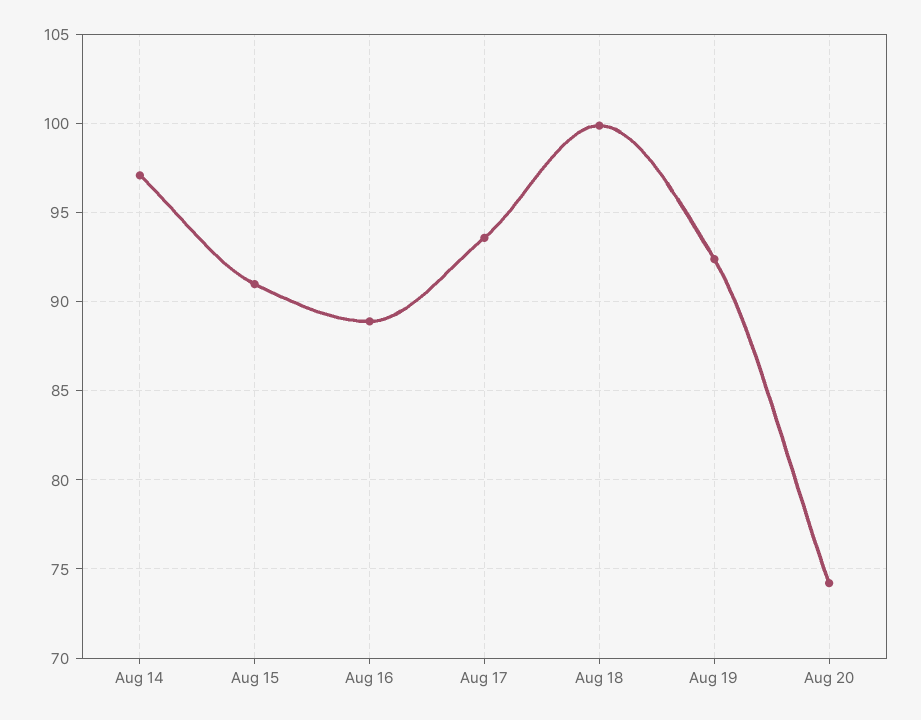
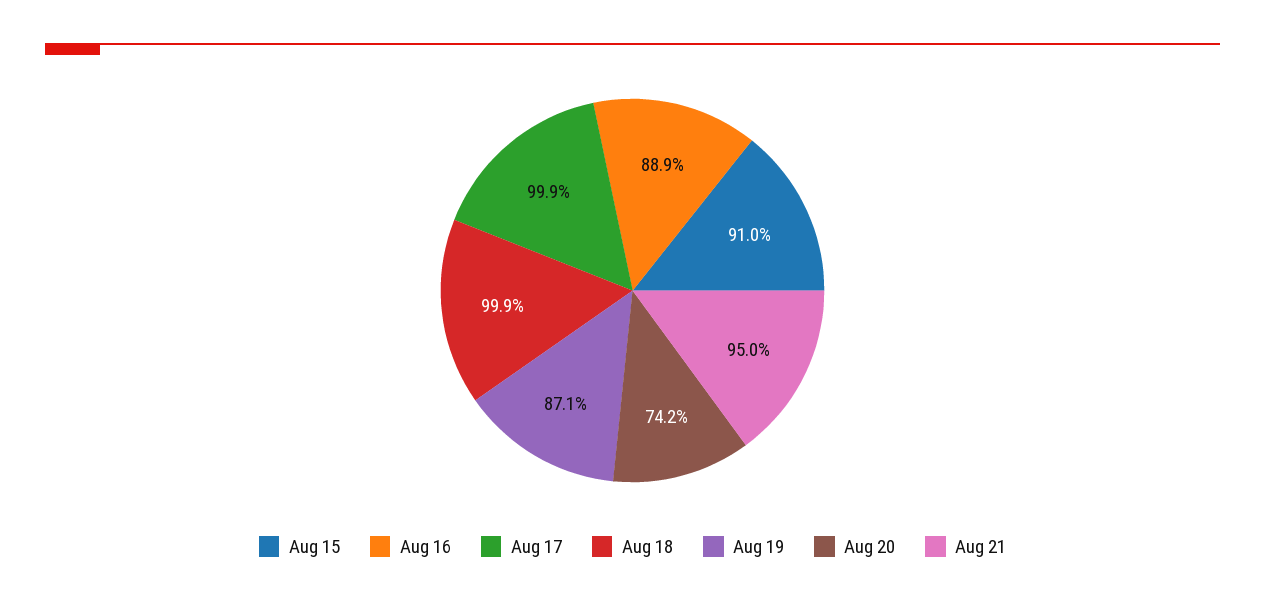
Aug 14: 97 -> none
Aug 17: 93.5 -> 99.9
Aug 19: 92.5 -> 87.1
Aug 21: none -> 95

